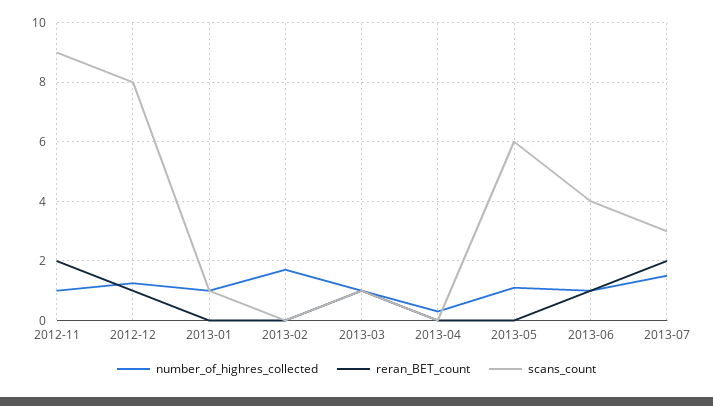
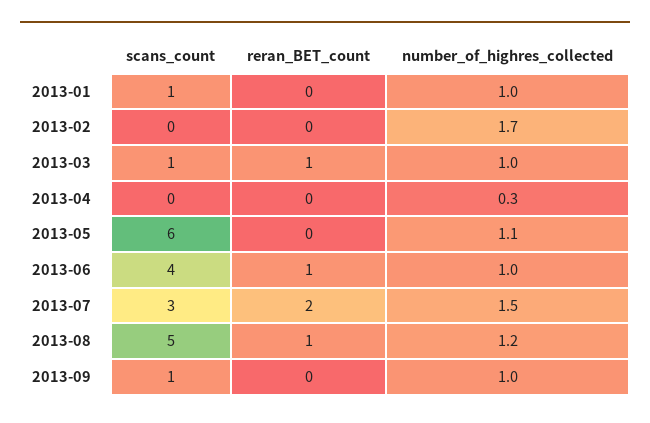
number_of_highres_collected, 2012-11: 1 -> none
reran_BET_count, 2012-11: 2 -> none
scans_count, 2012-11: 9 -> none
number_of_highres_collected, 2012-12: 1.25 -> none
reran_BET_count, 2012-12: 1 -> none
scans_count, 2012-12: 8 -> none
scans_count, 2013-08: none -> 5
reran_BET_count, 2013-08: none -> 1
number_of_highres_collected, 2013-08: none -> 1.2
scans_count, 2013-09: none -> 1
reran_BET_count, 2013-09: none -> 0
number_of_highres_collected, 2013-09: none -> 1

